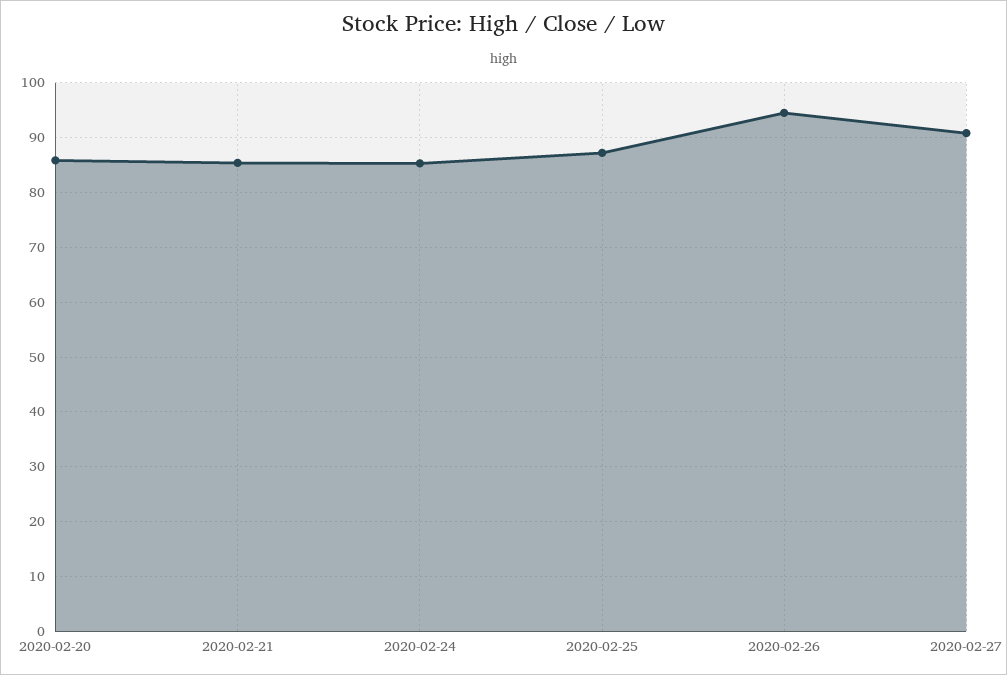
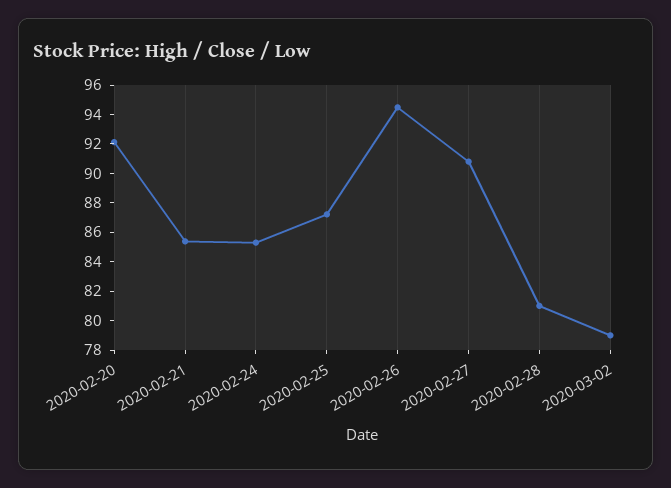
2020-02-20: 86 -> 92
2020-02-28: none -> 81
2020-03-02: none -> 79

